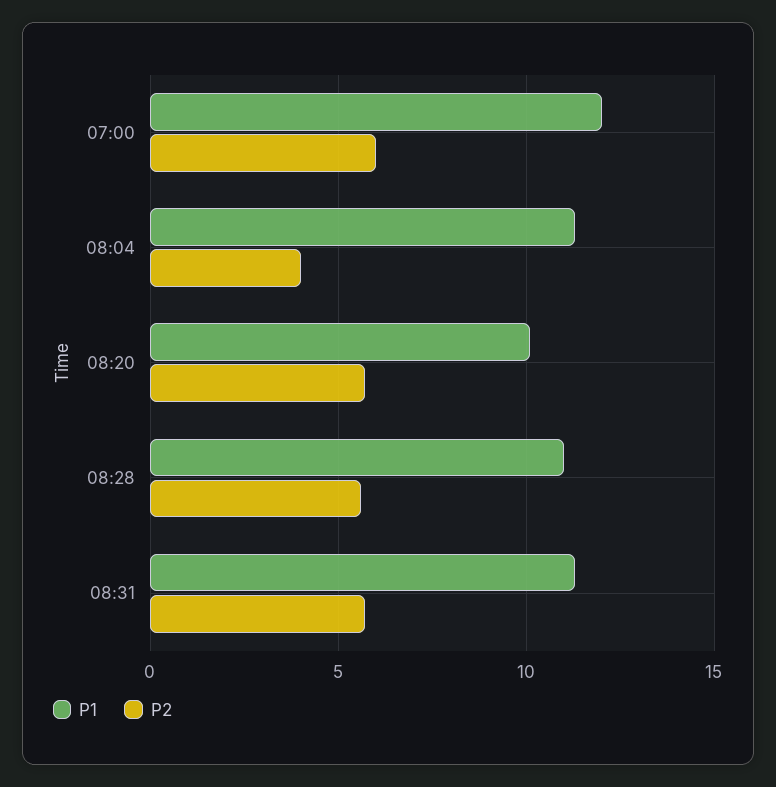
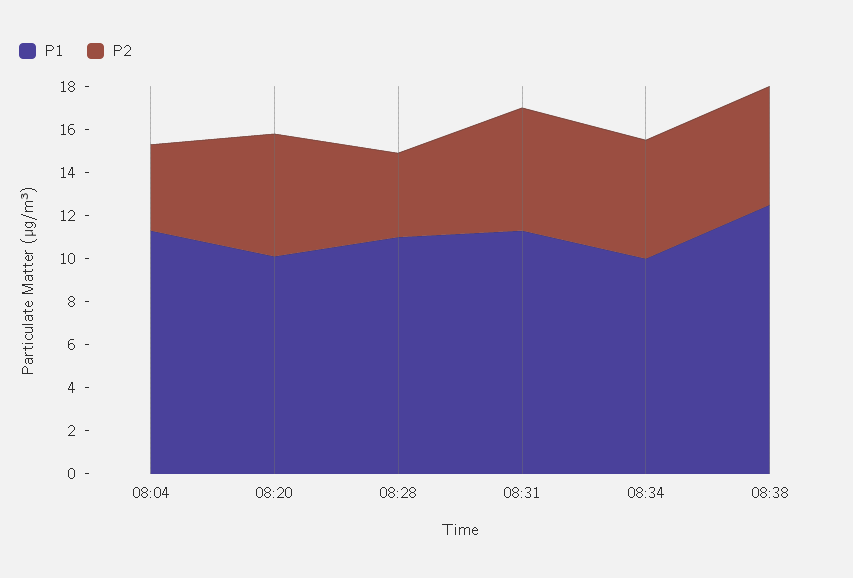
P1, 07:00: 12 -> none
P2, 07:00: 6 -> none
P2, 08:28: 5.5 -> 4
P1, 08:34: none -> 10
P2, 08:34: none -> 5.5
P1, 08:38: none -> 12.5
P2, 08:38: none -> 5.5

